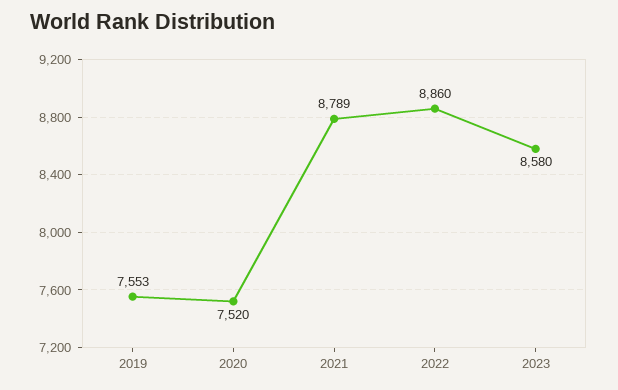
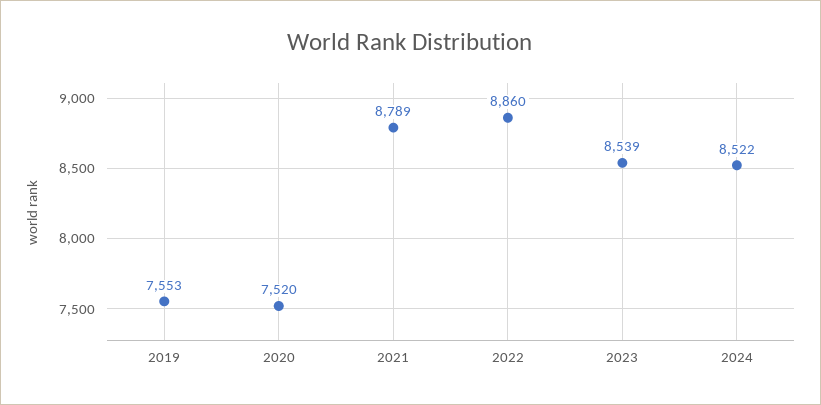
2023: 8580 -> 8539
2024: none -> 8522

